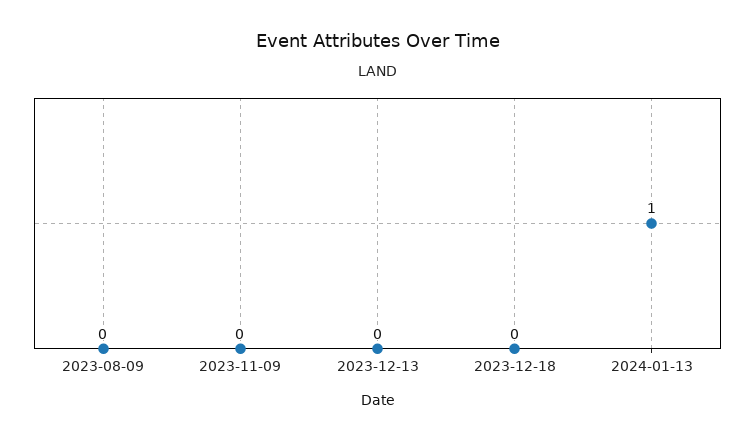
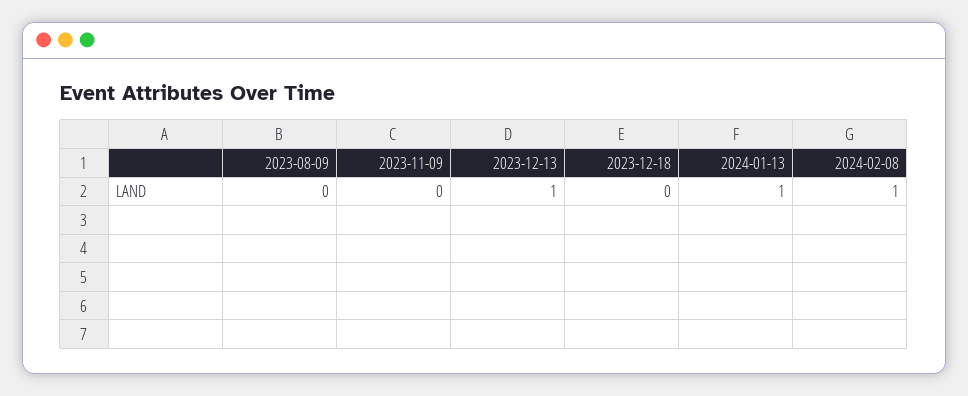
2023-12-13: 0 -> 1
2024-02-08: none -> 1

